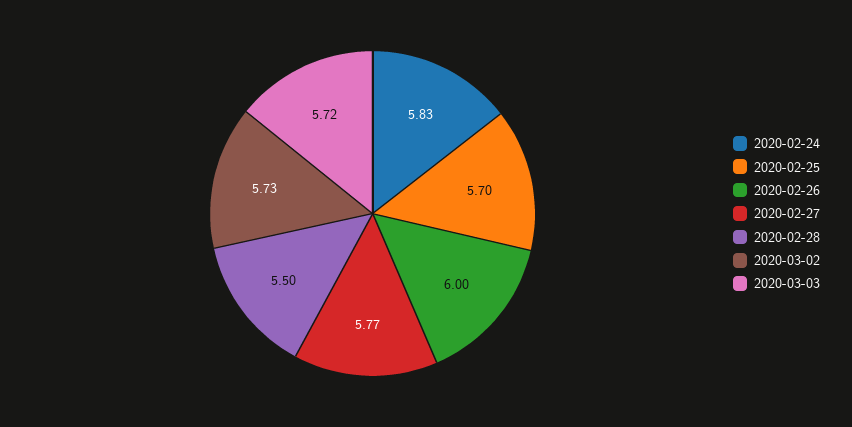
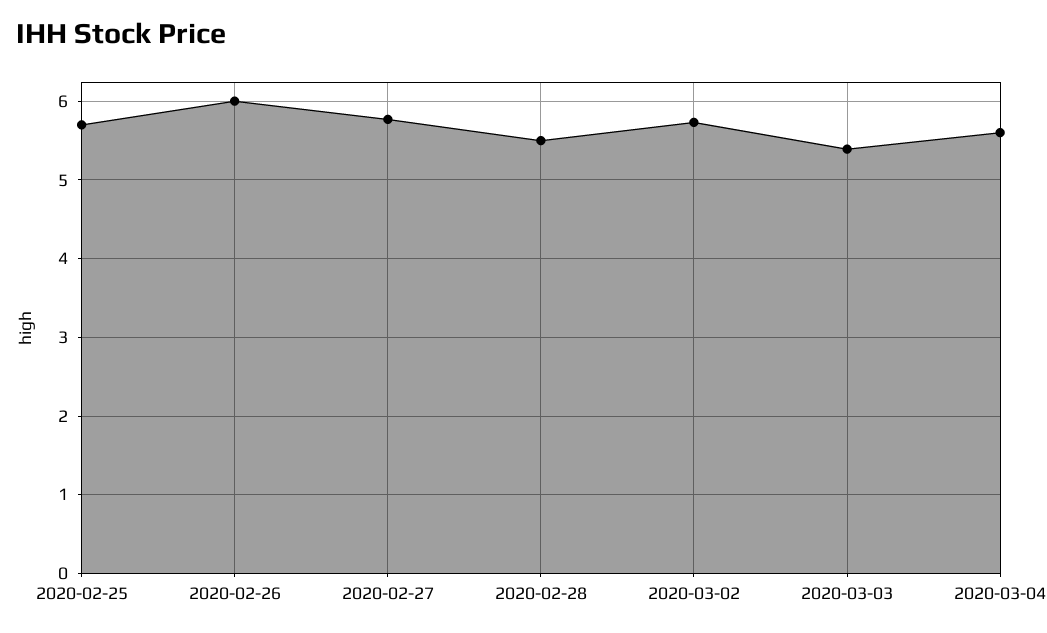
2020-02-24: 5.83 -> none
2020-03-03: 5.72 -> 5.4
2020-03-04: none -> 5.6

